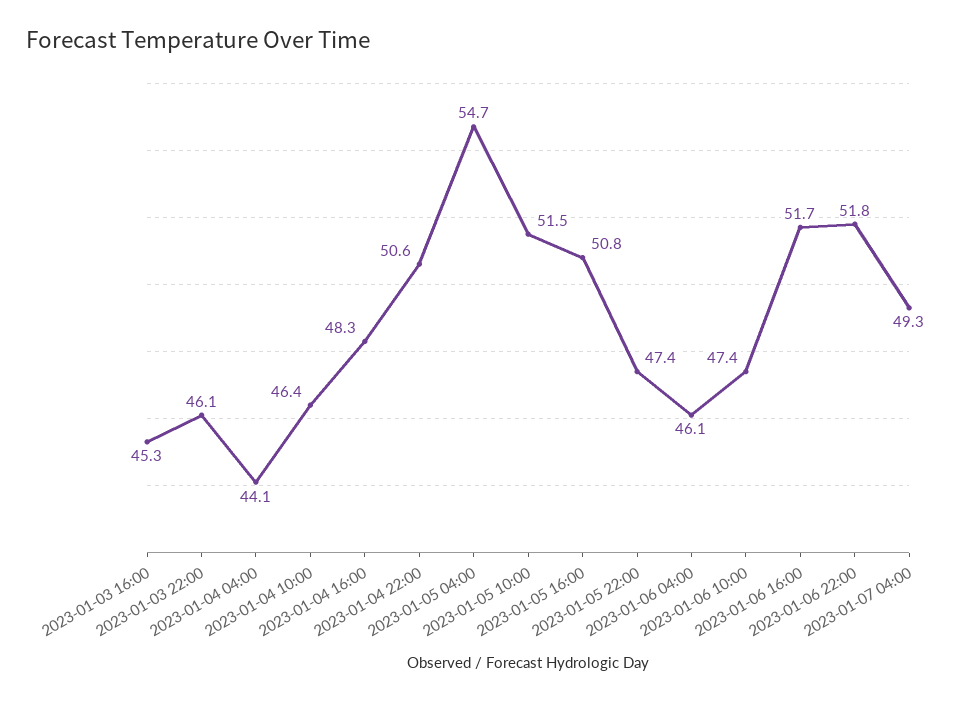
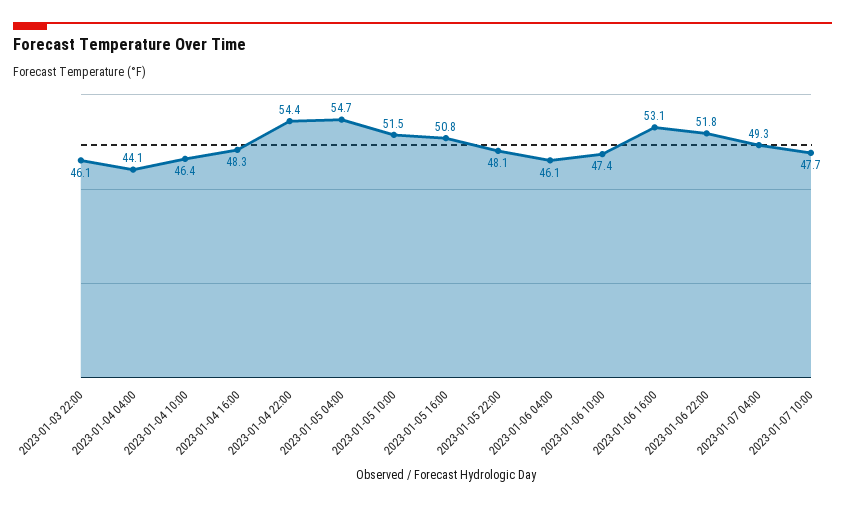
2023-01-03 16:00: 45.3 -> none
2023-01-04 22:00: 50.6 -> 54.4
2023-01-05 22:00: 47.4 -> 48.1
2023-01-06 16:00: 51.7 -> 53.1
2023-01-07 10:00: none -> 47.7

